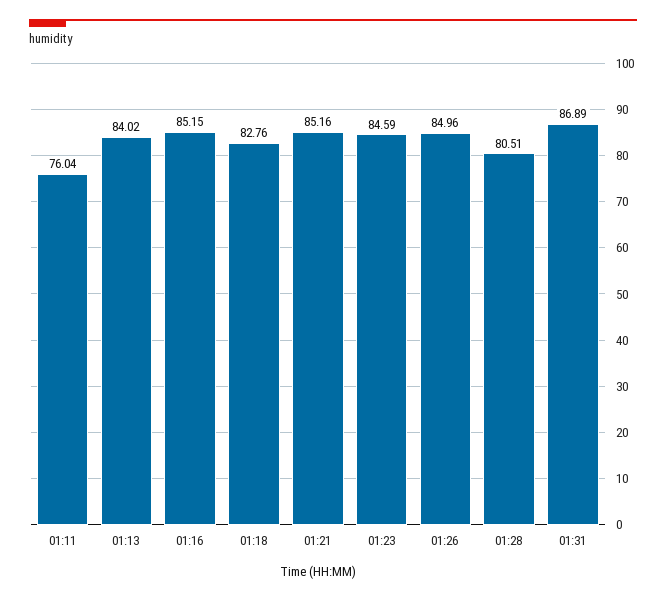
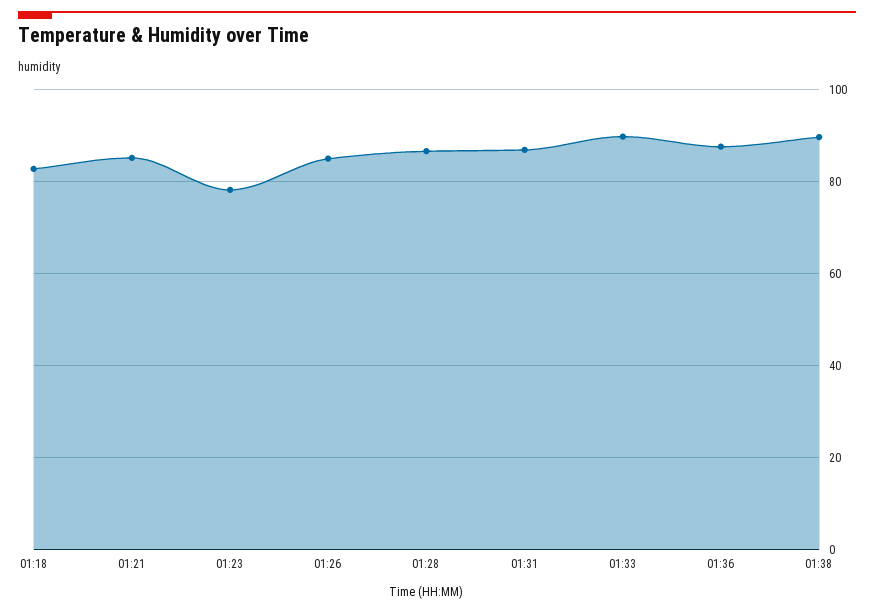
01:11: 76.04 -> none
01:13: 84.02 -> none
01:16: 85.15 -> none
01:23: 84.59 -> 78
01:28: 80.51 -> 86
01:33: none -> 90
01:36: none -> 88
01:38: none -> 90

